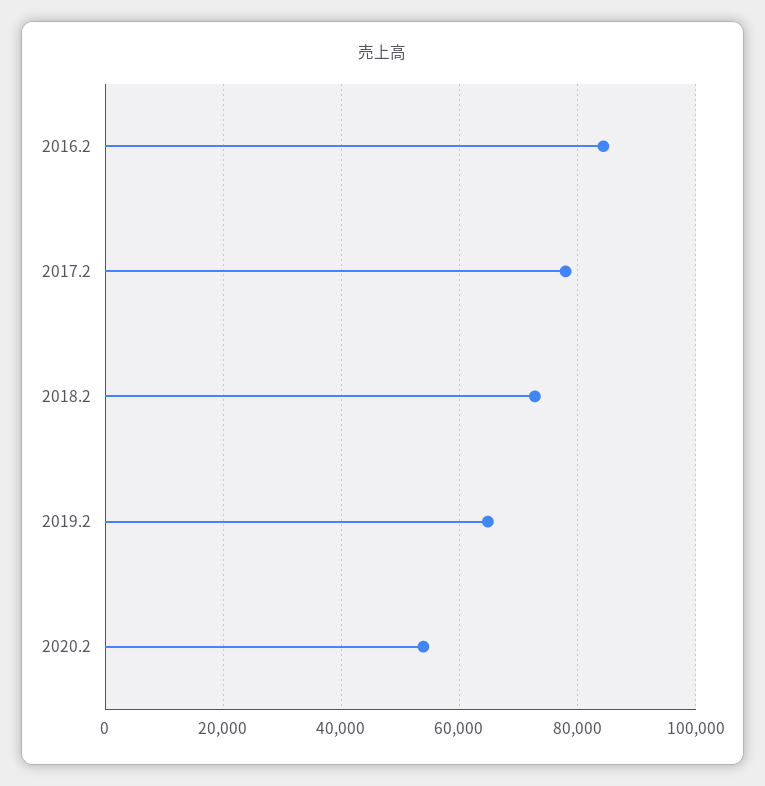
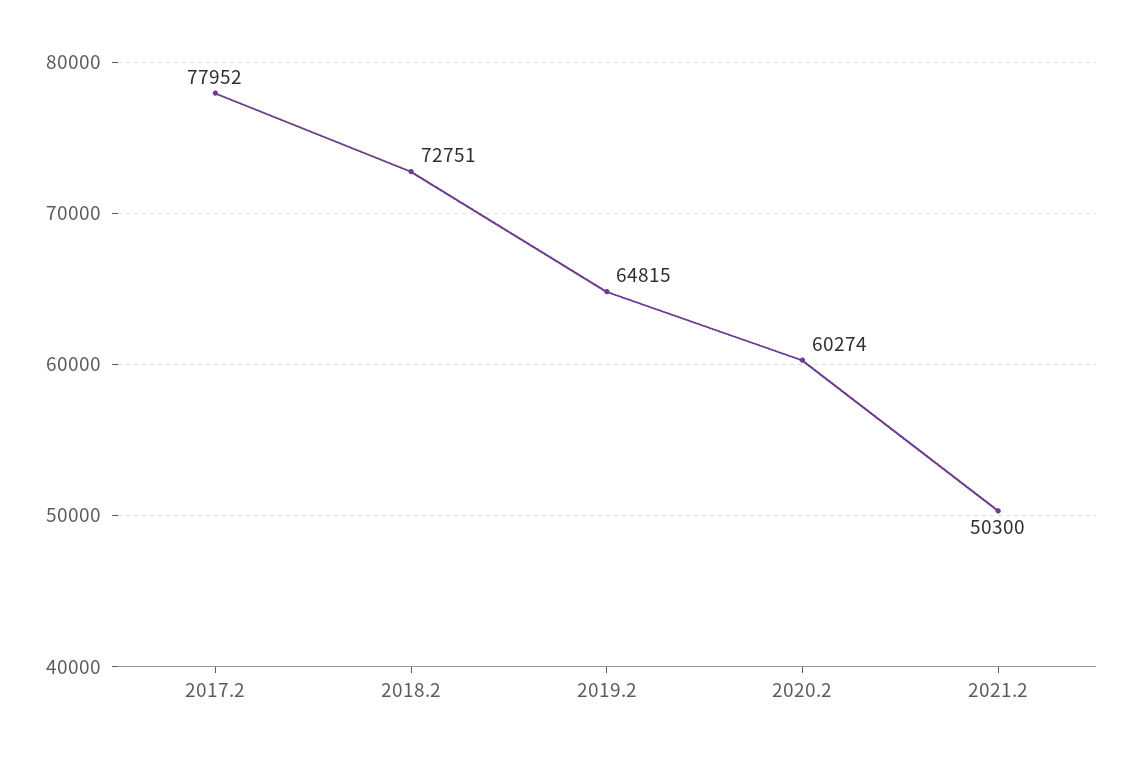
2016.2: 84000 -> none
2020.2: 54000 -> 60274
2021.2: none -> 50300

